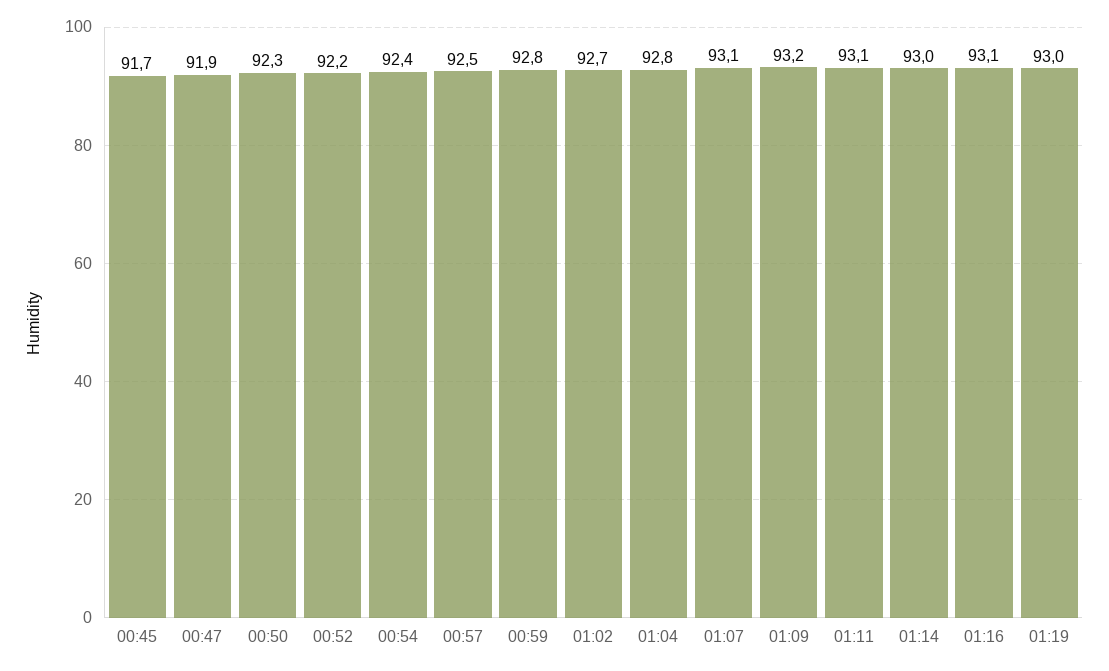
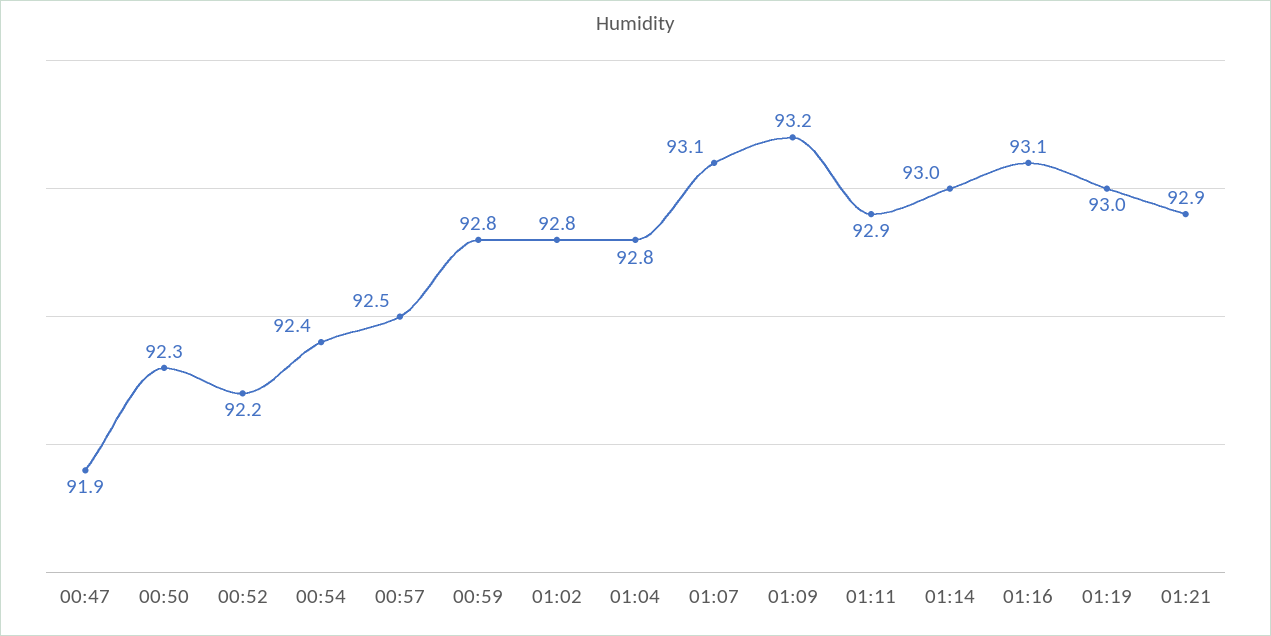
00:45: 91.7 -> none
01:02: 92.7 -> 92.8
01:11: 93.1 -> 92.9
01:21: none -> 92.9

